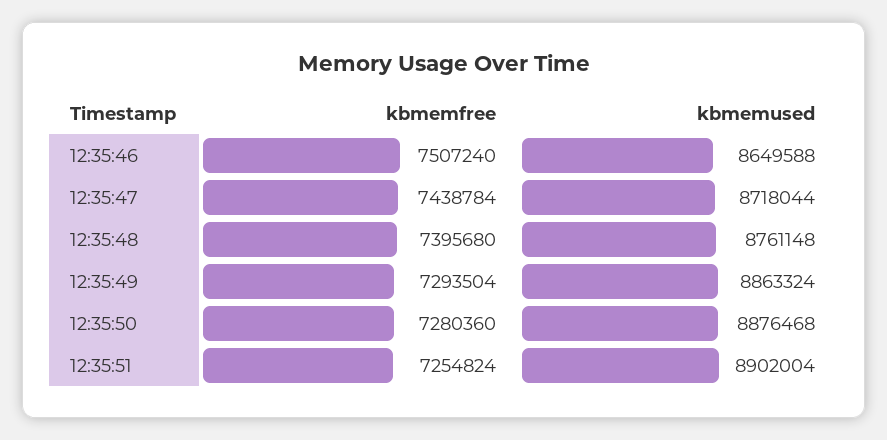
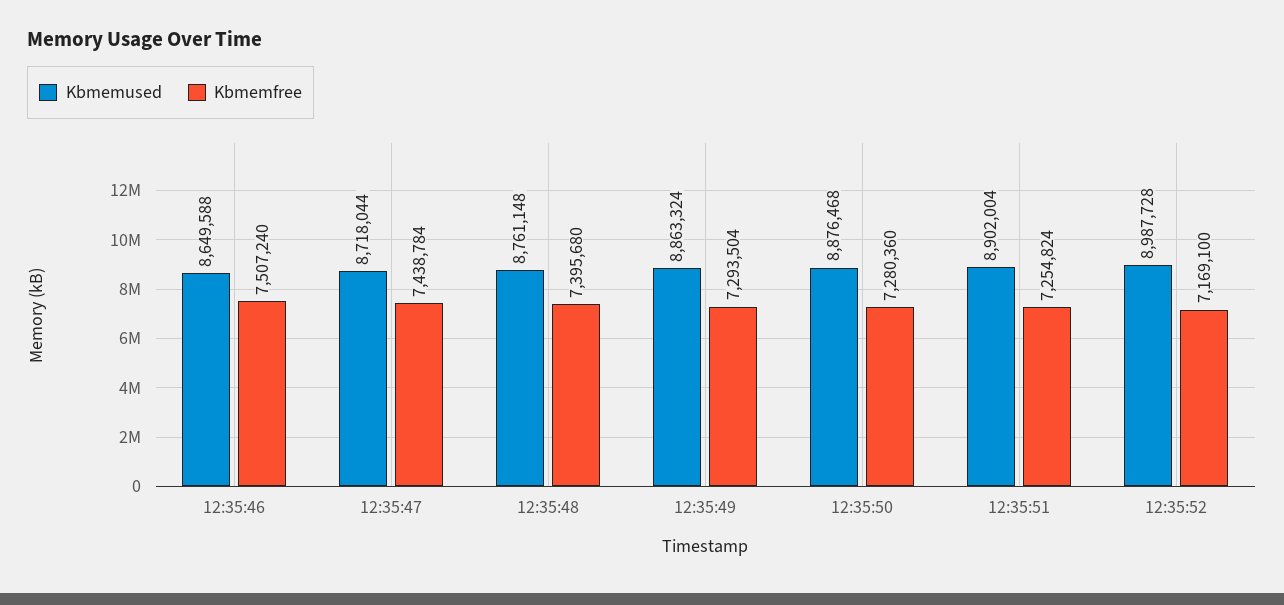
kbmemused, 12:35:52: none -> 8987728
kbmemfree, 12:35:52: none -> 7169100

